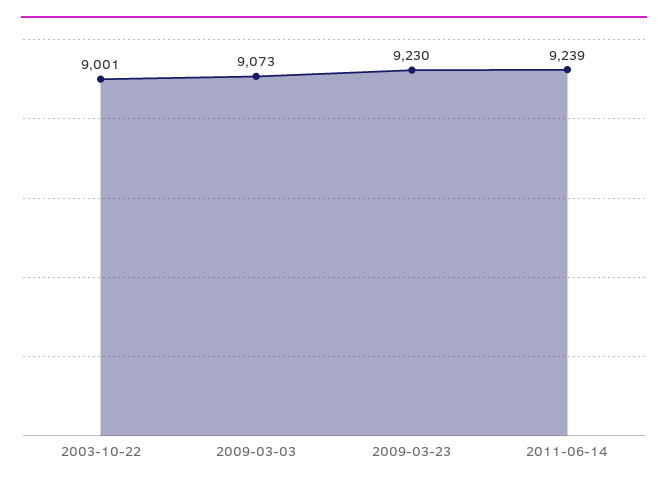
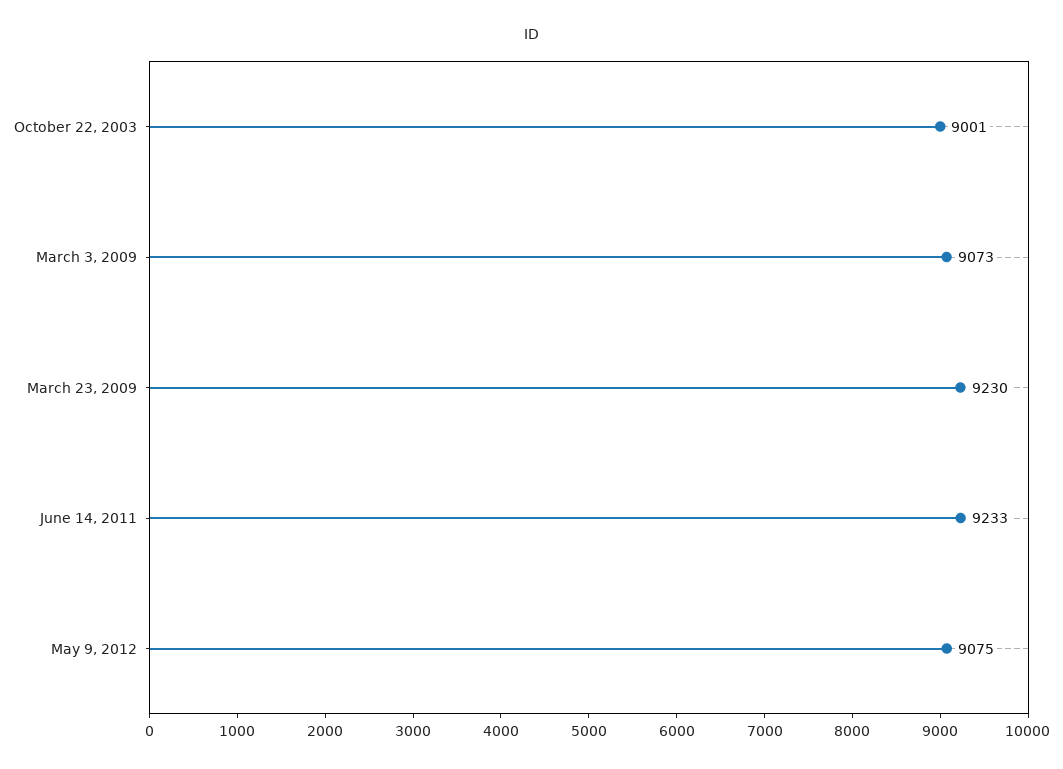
2011-06-14: 9239 -> 9233
May 9, 2012: none -> 9075

